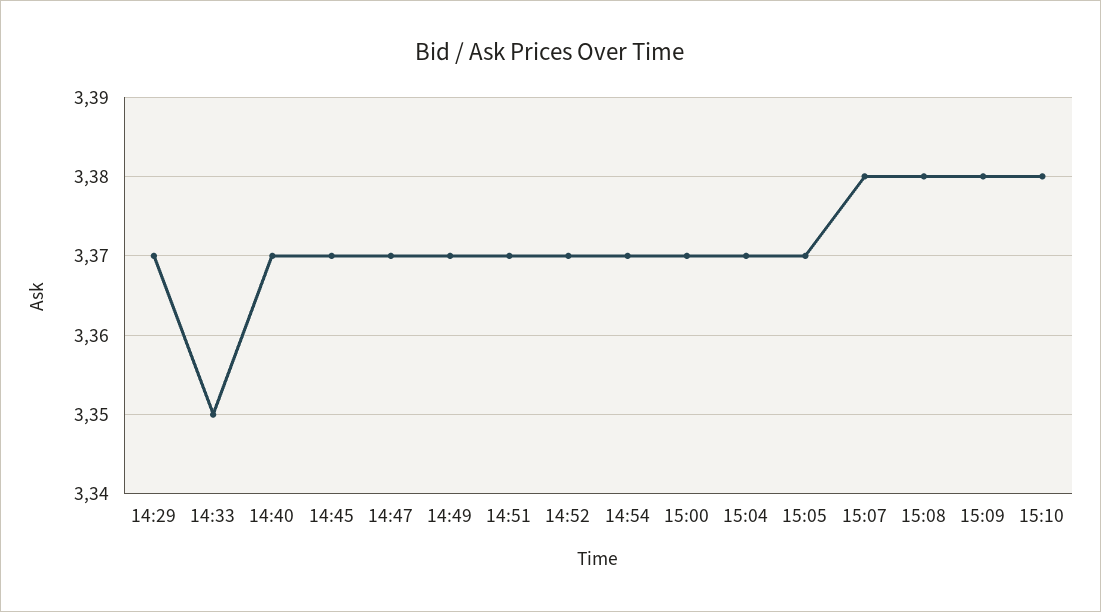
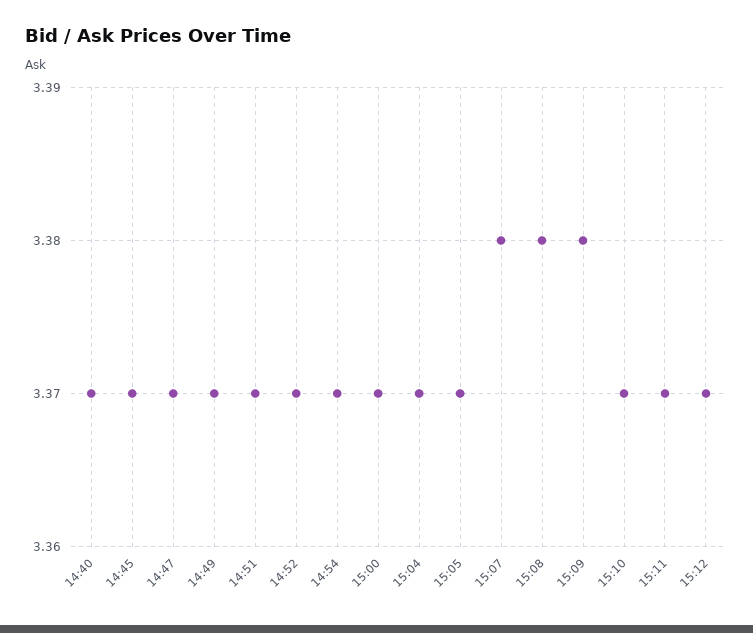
14:29: 3.37 -> none
14:33: 3.35 -> none
15:10: 3.38 -> 3.37
15:11: none -> 3.37
15:12: none -> 3.37

